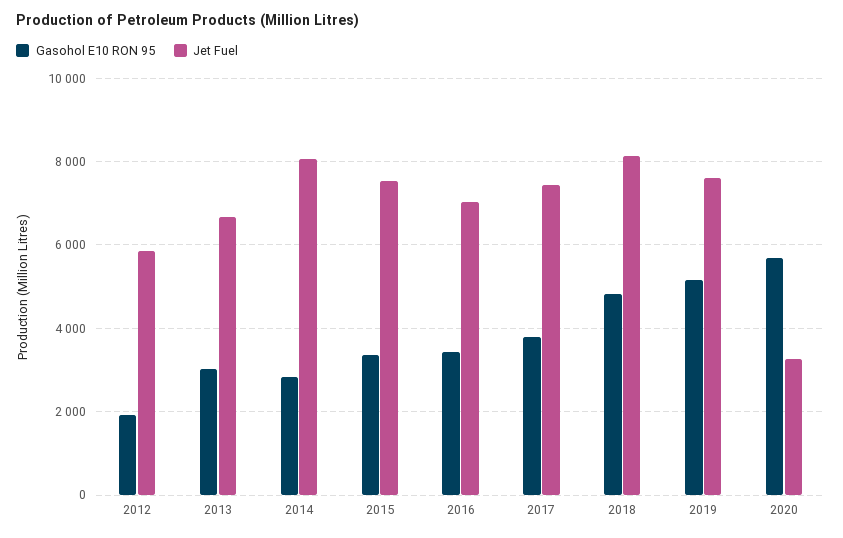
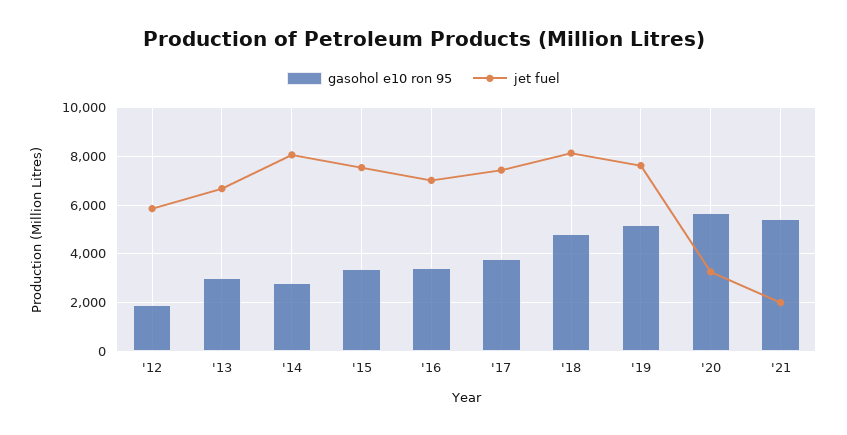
Gasohol E10 RON 95, '21: none -> 5500
Jet Fuel, '21: none -> 2000

